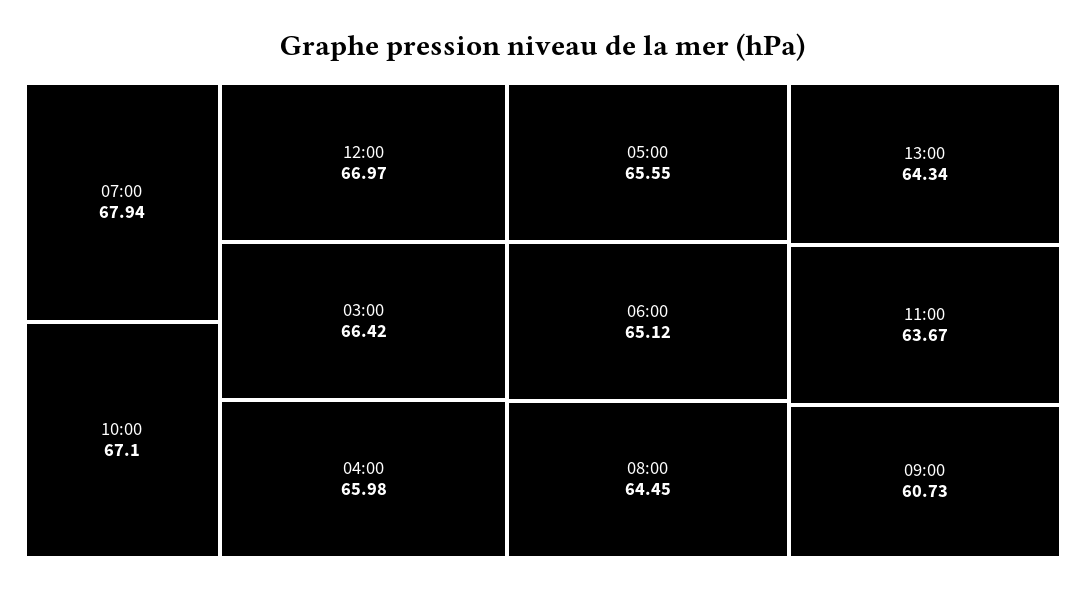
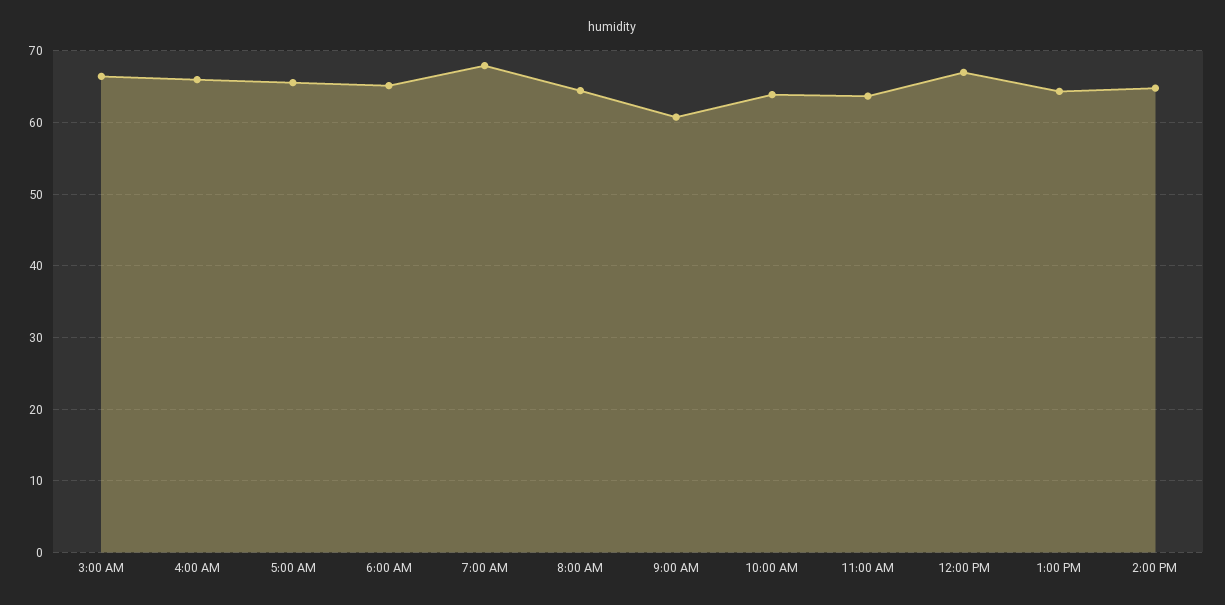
10:00: 67.1 -> 64
2:00 PM: none -> 65

